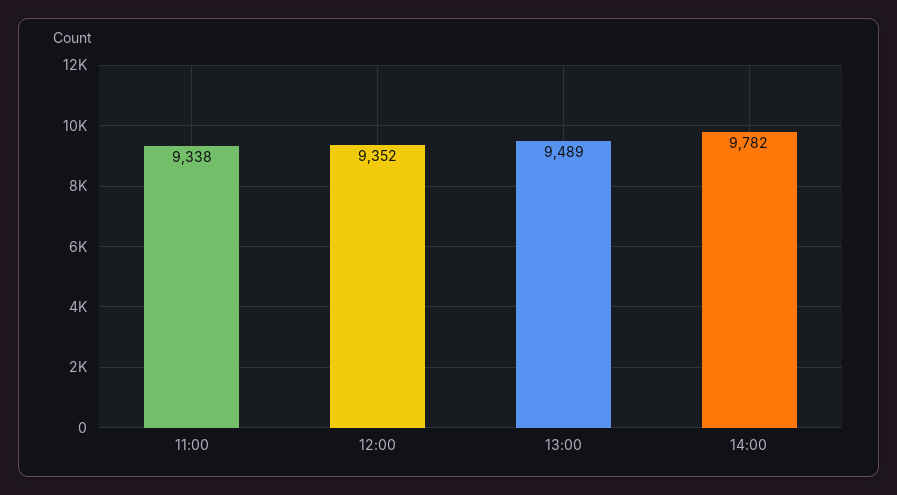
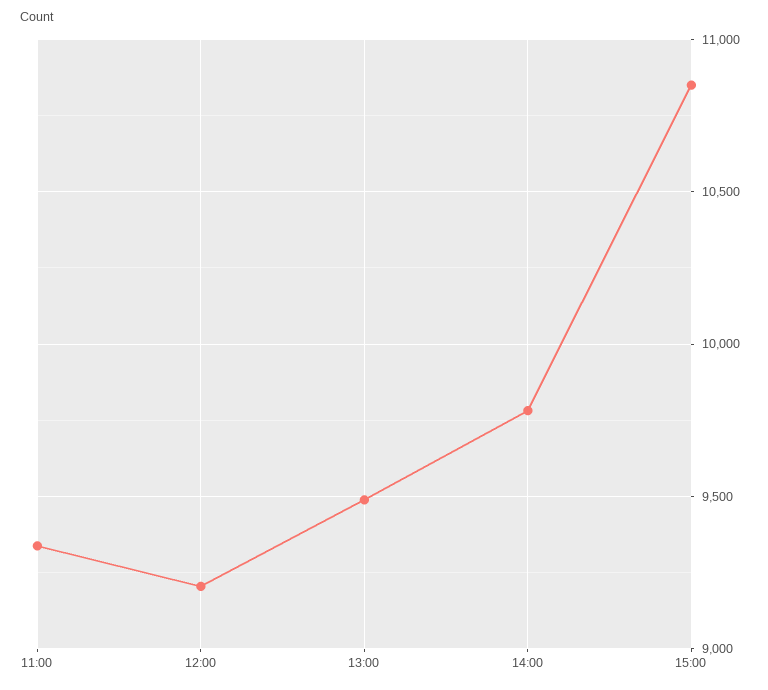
12:00: 9352 -> 9200
15:00: none -> 10850

